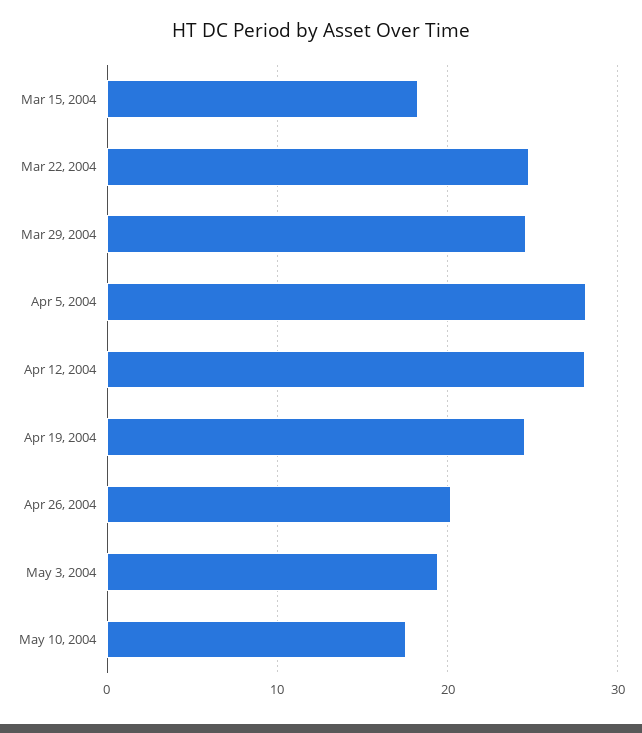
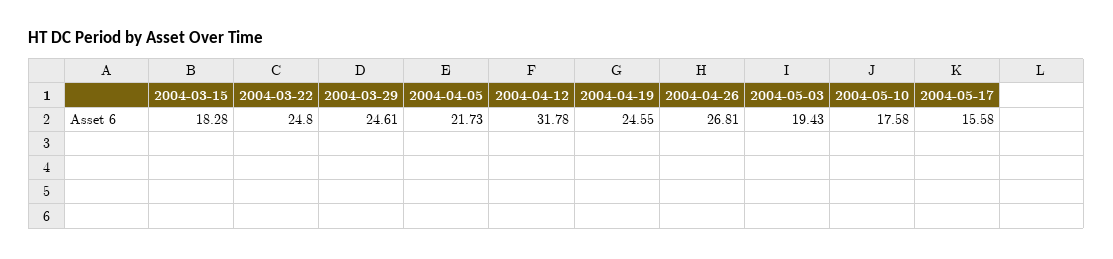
Apr 5, 2004: 28 -> 21.73
Apr 12, 2004: 28 -> 31.78
Apr 26, 2004: 20 -> 26.81
2004-05-17: none -> 15.58

